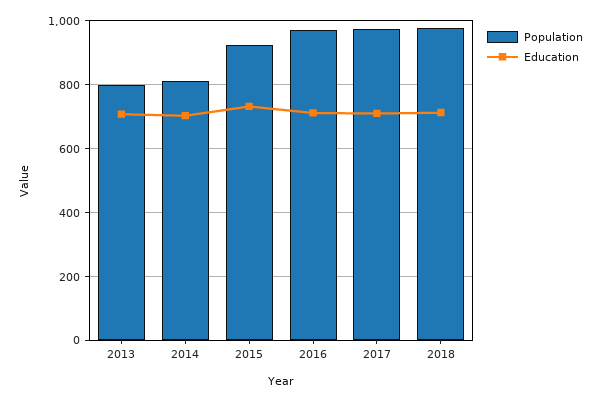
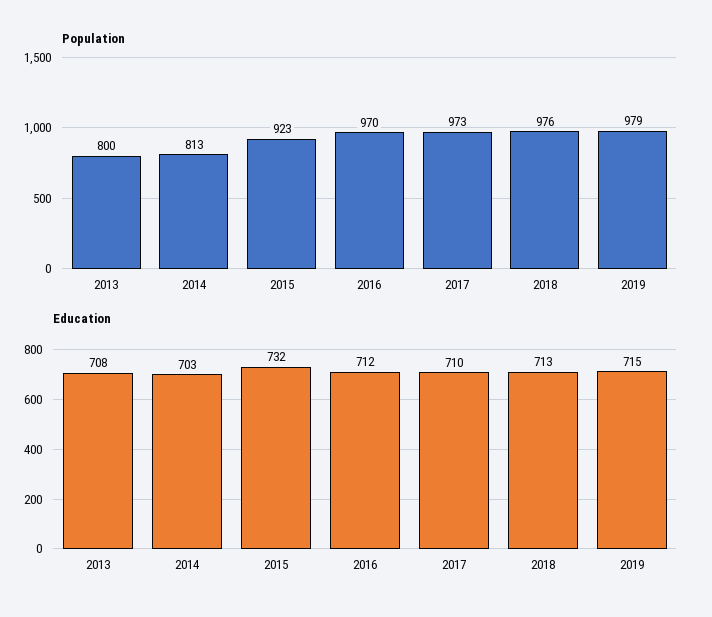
Population, 2019: none -> 979
Education, 2019: none -> 715

